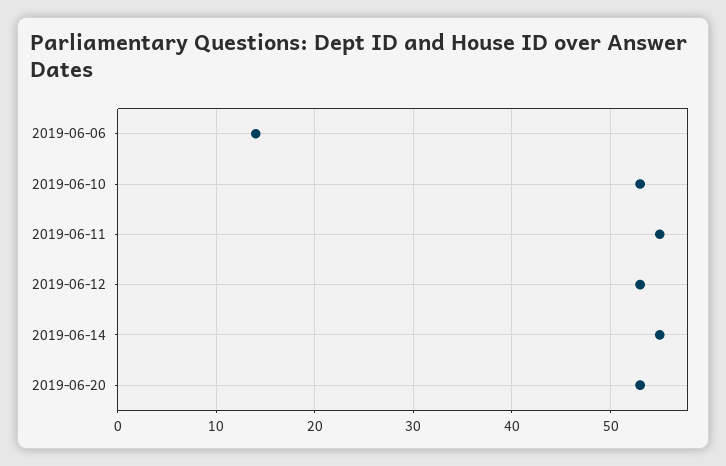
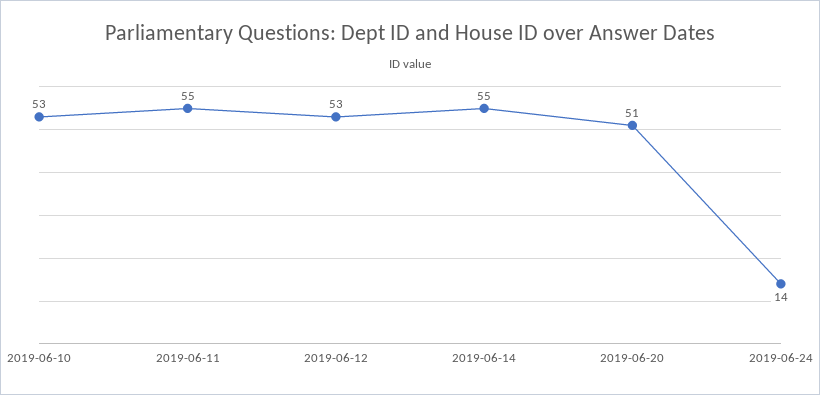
2019-06-06: 14 -> none
2019-06-20: 53 -> 51
2019-06-24: none -> 14

